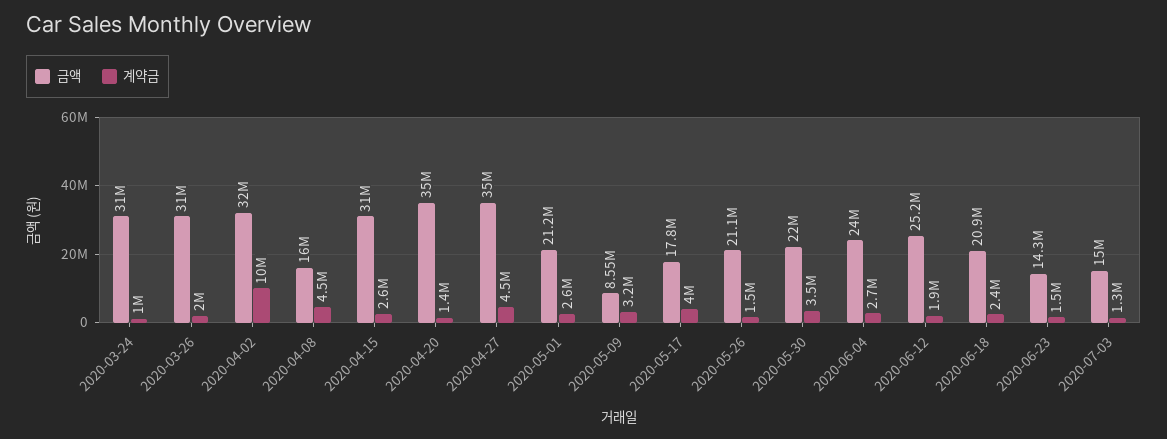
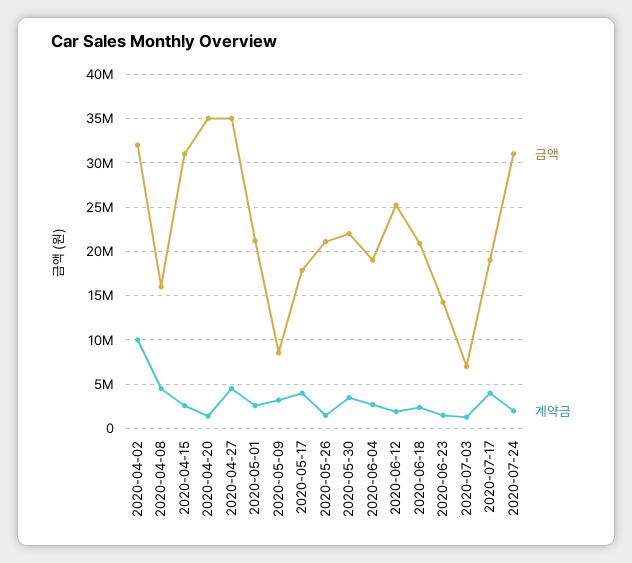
금액, 2020-03-24: 31000000 -> none
계약금, 2020-03-24: 1000000 -> none
금액, 2020-03-26: 31000000 -> none
계약금, 2020-03-26: 2000000 -> none
금액, 2020-06-04: 24000000 -> 19000000
금액, 2020-07-03: 15000000 -> 7000000
금액, 2020-07-17: none -> 19000000
계약금, 2020-07-17: none -> 4000000
금액, 2020-07-24: none -> 31000000
계약금, 2020-07-24: none -> 2000000

